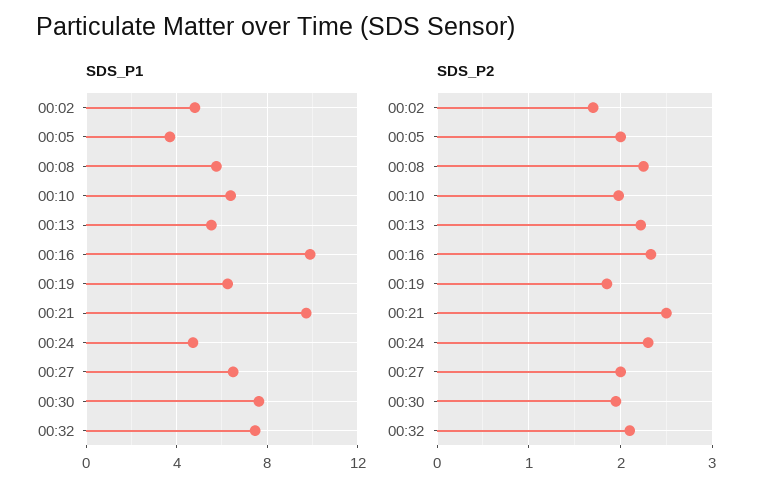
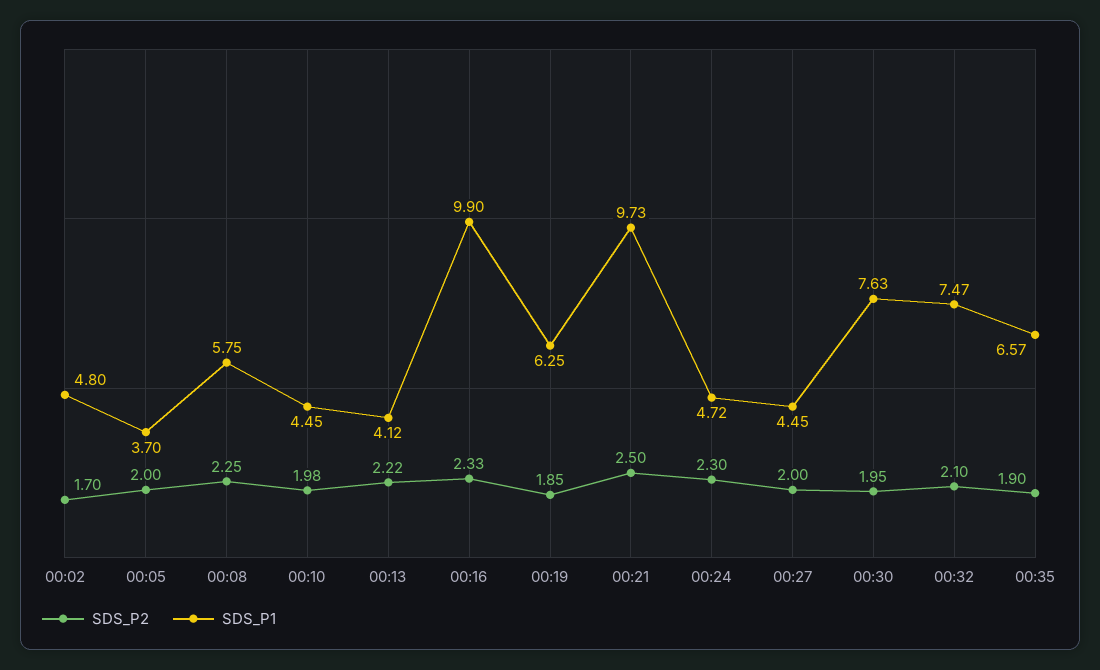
SDS_P1, 00:10: 6.5 -> 4.45
SDS_P1, 00:13: 5.5 -> 4.12
SDS_P1, 00:27: 6.5 -> 4.45
SDS_P2, 00:35: none -> 1.9
SDS_P1, 00:35: none -> 6.57

